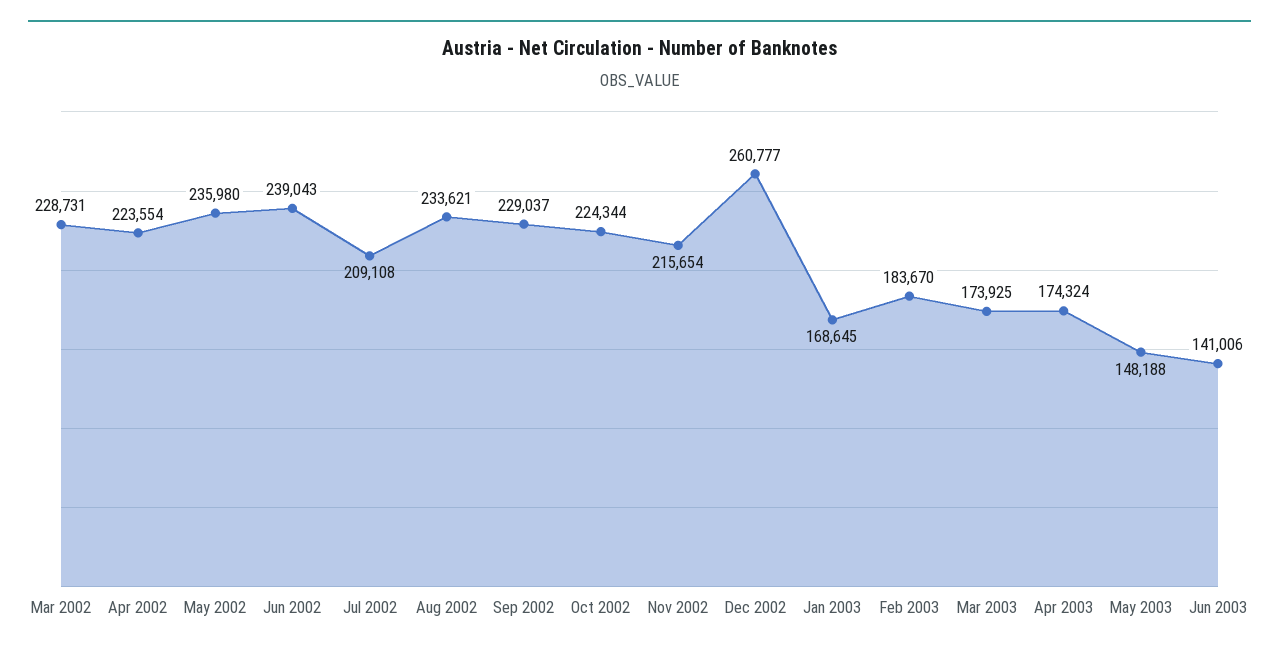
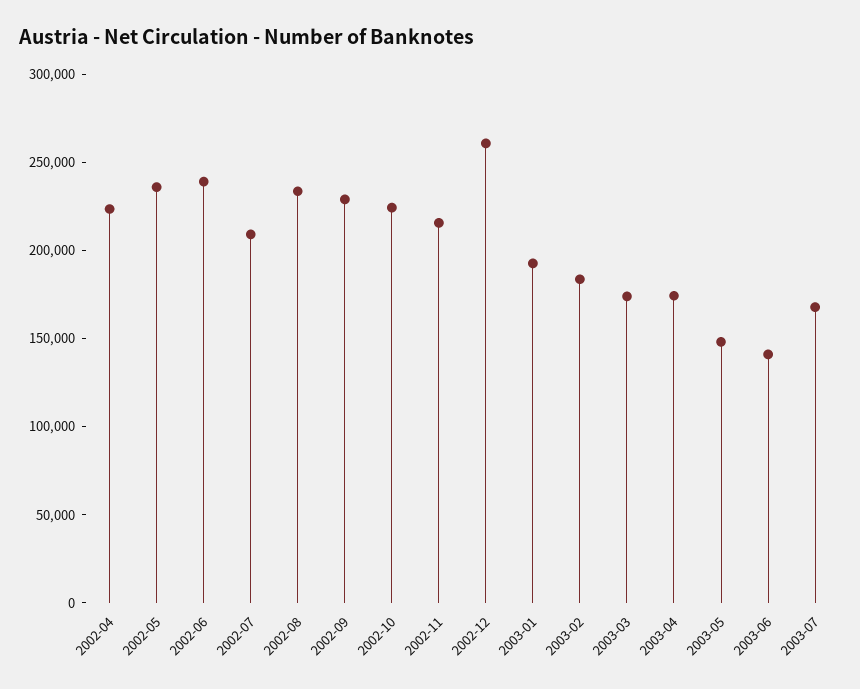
Mar 2002: 228731 -> none
Jan 2003: 168645 -> 190000
2003-07: none -> 170000

